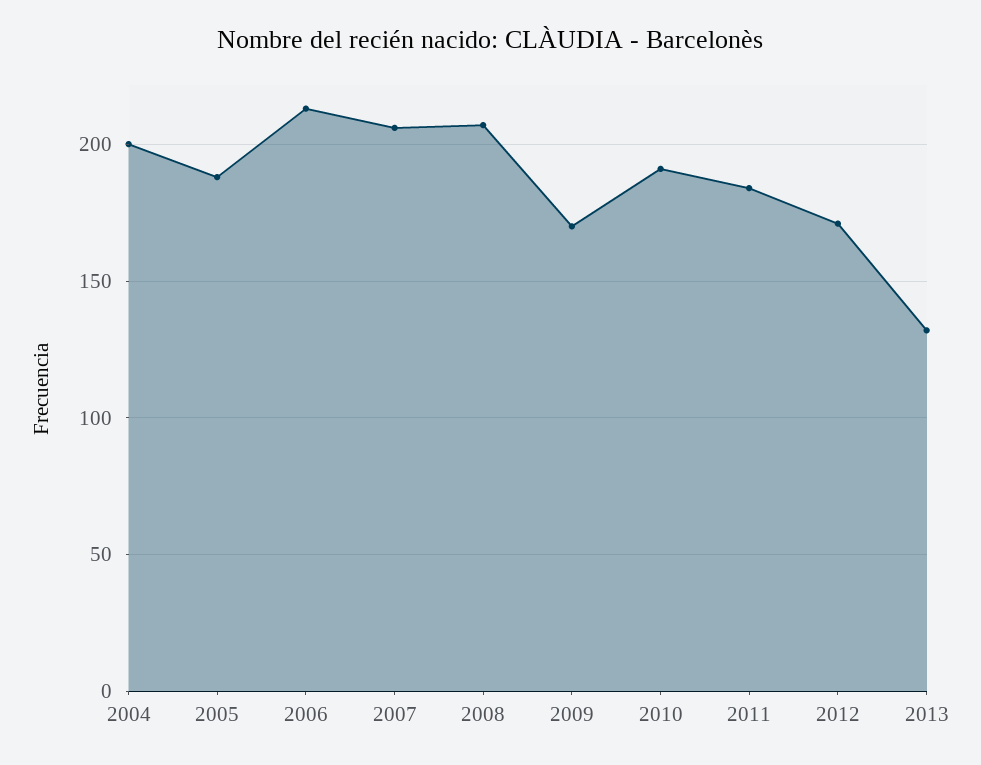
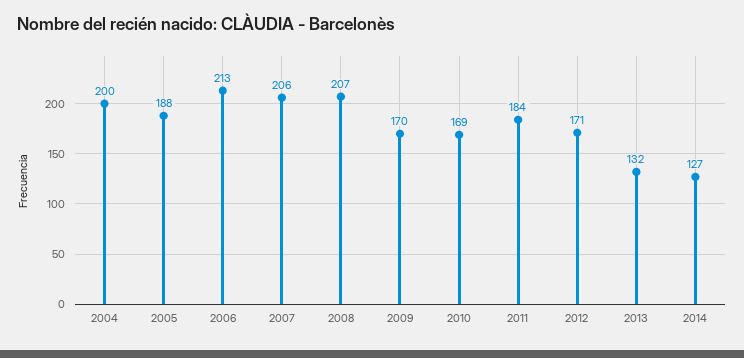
2010: 190 -> 169
2014: none -> 127

